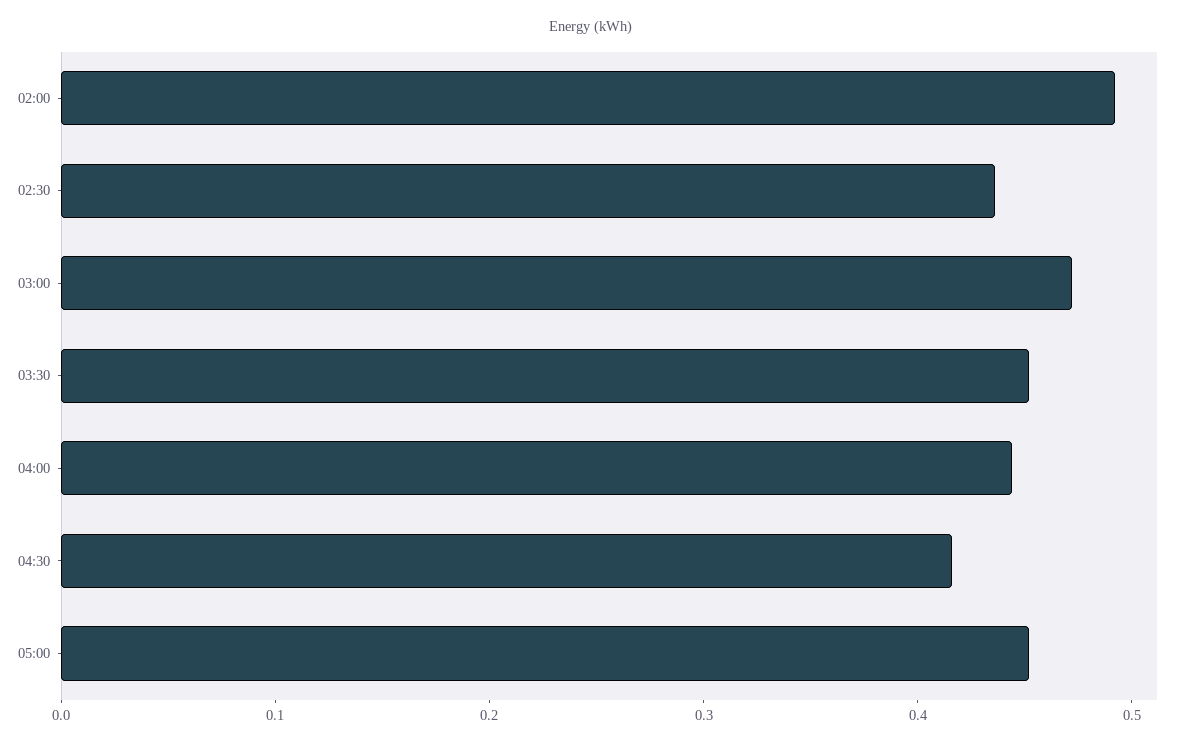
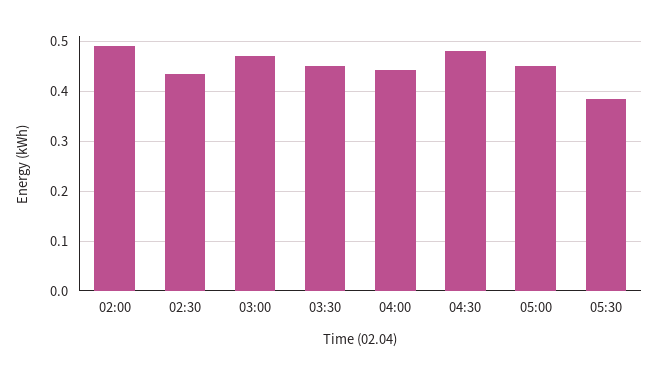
04:30: 0.42 -> 0.48
05:30: none -> 0.38

